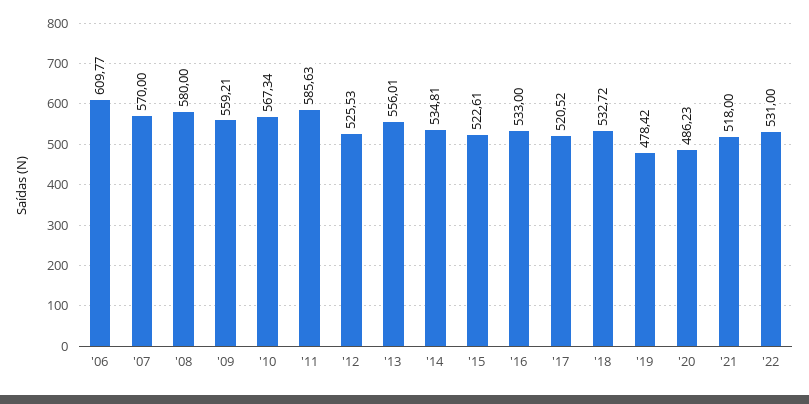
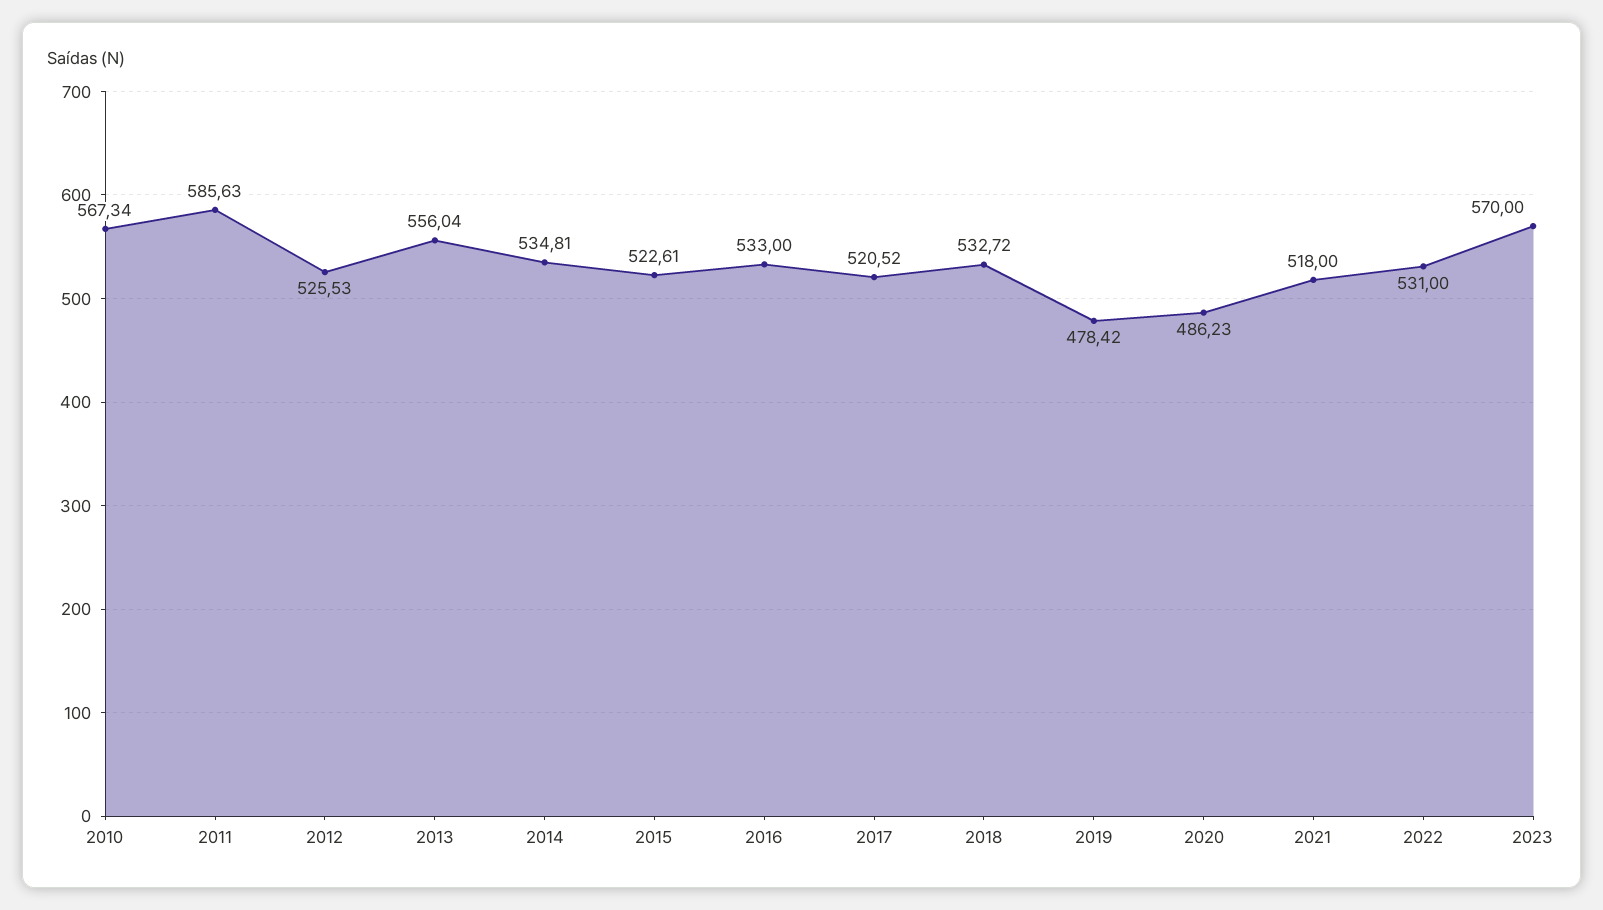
'06: 609.77 -> none
'07: 570 -> none
'08: 580 -> none
'09: 559.21 -> none
'13: 556.01 -> 556.04
2023: none -> 570

